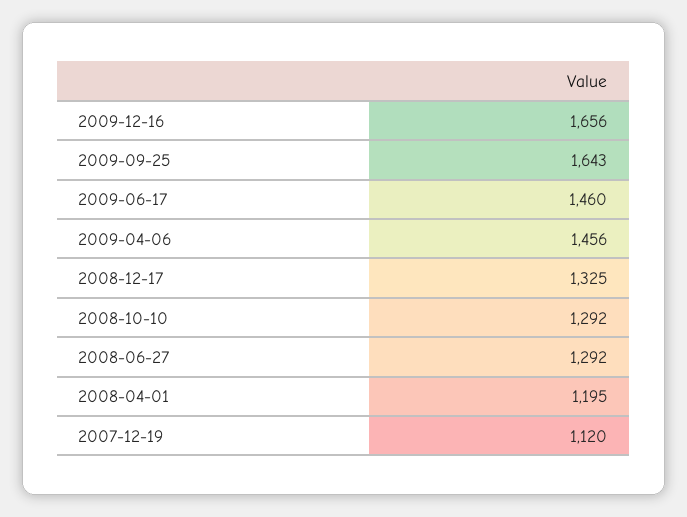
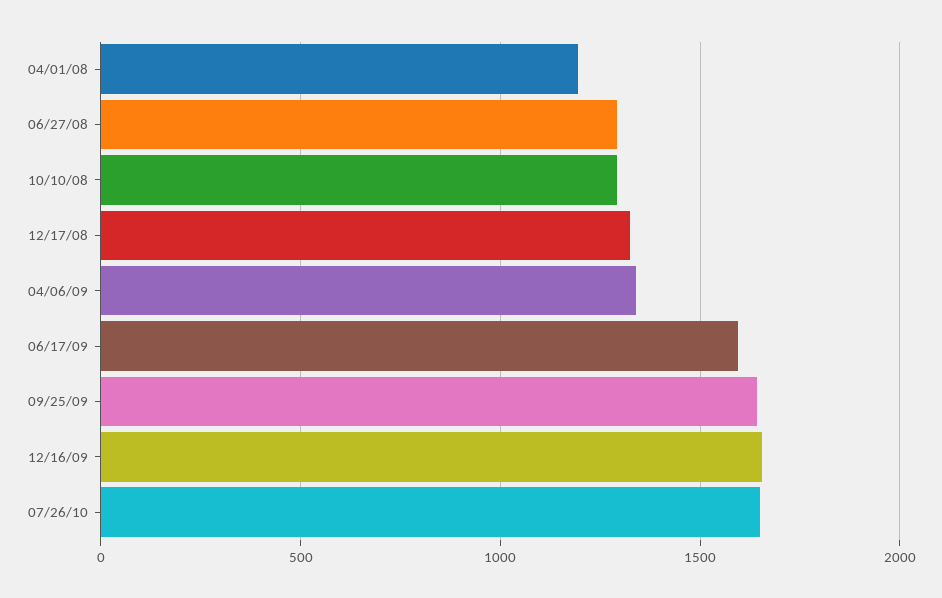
2009-06-17: 1460 -> 1600
2009-04-06: 1456 -> 1350
2007-12-19: 1120 -> none
07/26/10: none -> 1650

